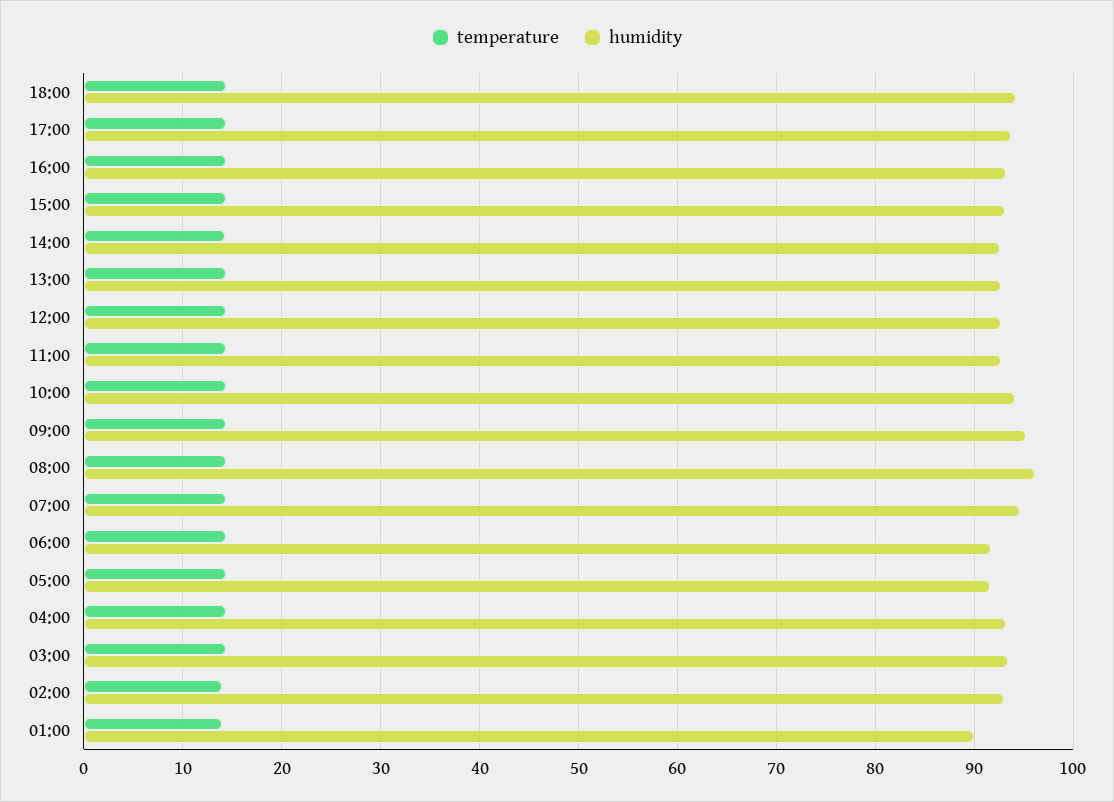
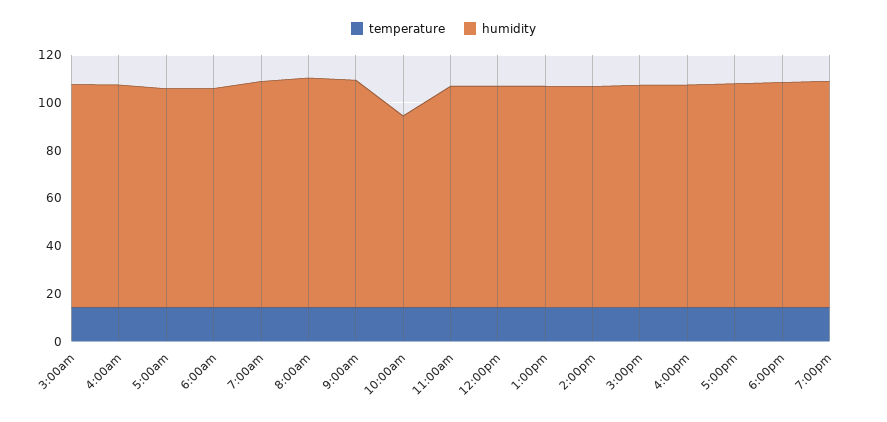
humidity, 10:00: 94 -> 80
temperature, 02:00: 14 -> none
humidity, 02:00: 93 -> none
temperature, 01:00: 14 -> none
humidity, 01:00: 90 -> none
temperature, 7:00pm: none -> 15
humidity, 7:00pm: none -> 95

